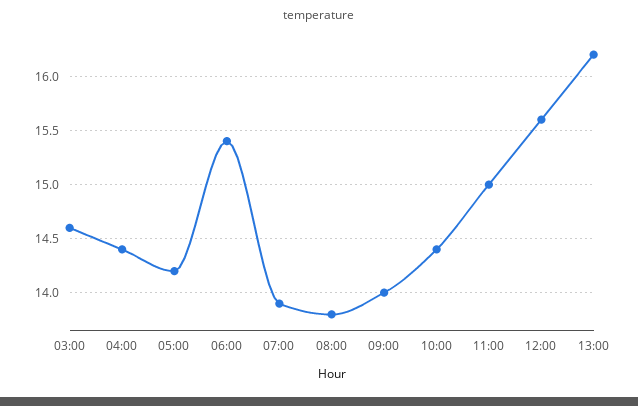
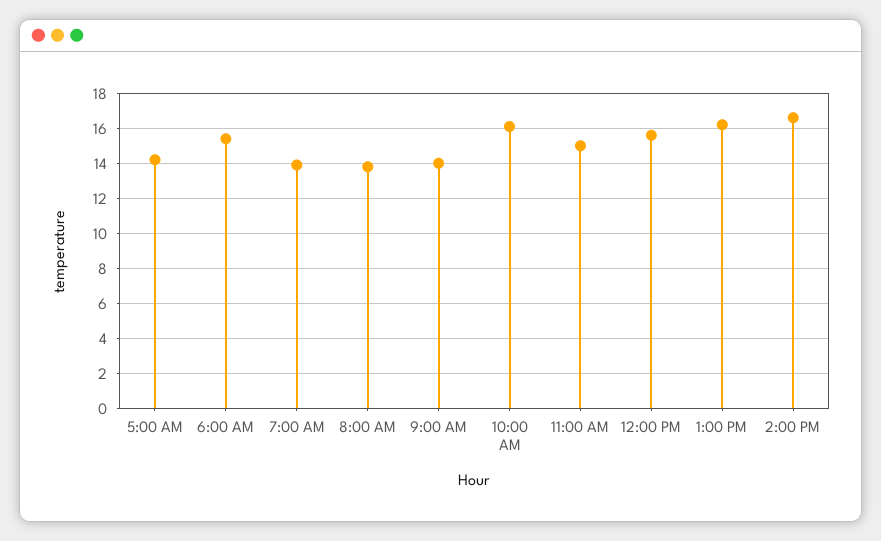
03:00: 14.6 -> none
04:00: 14.4 -> none
10:00: 14.4 -> 16
2:00 PM: none -> 16.5

